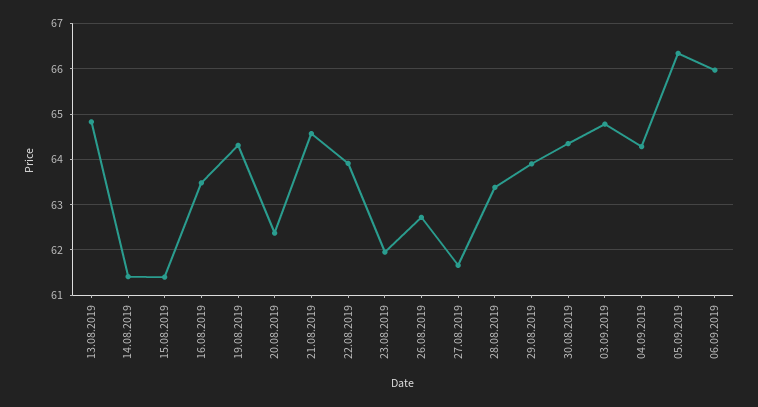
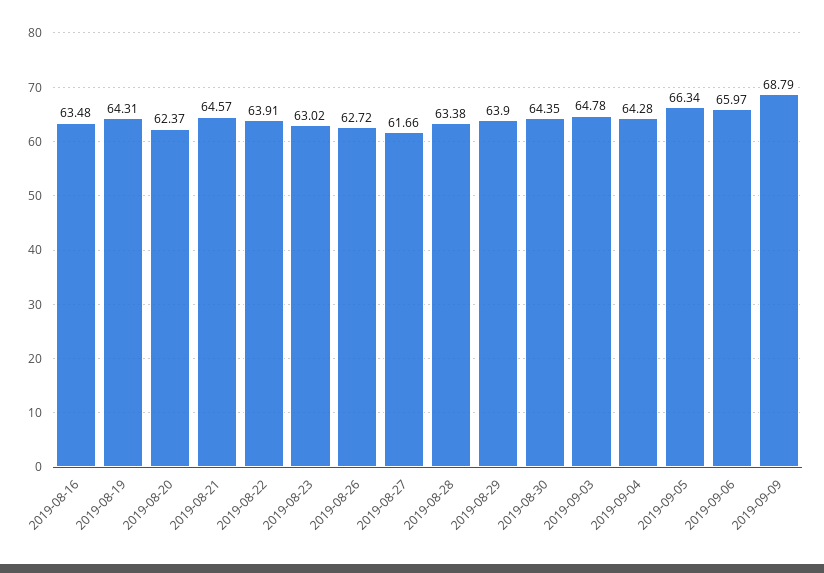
13.08.2019: 64.8 -> none
14.08.2019: 61.4 -> none
15.08.2019: 61.4 -> none
23.08.2019: 62 -> 63.02
2019-09-09: none -> 68.79

